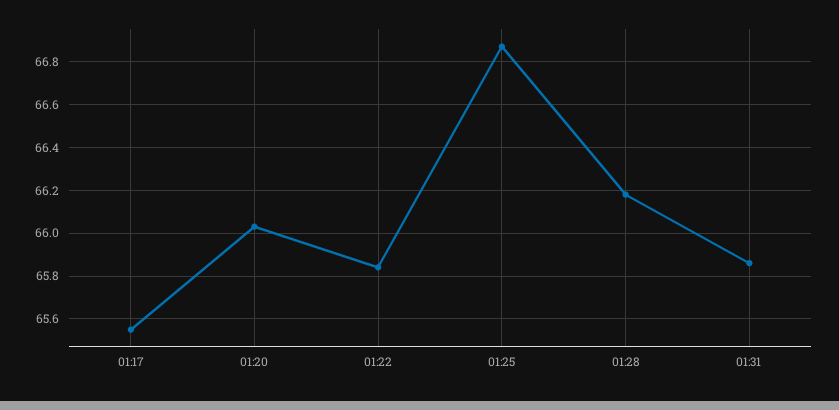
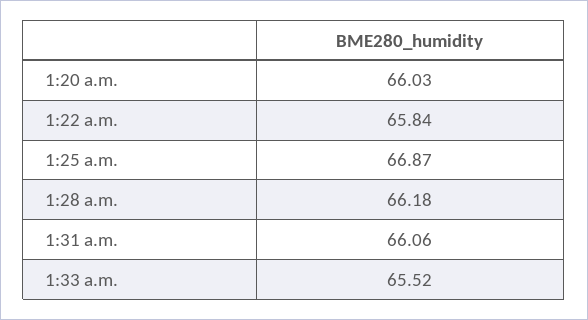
01:17: 65.55 -> none
01:31: 65.85 -> 66.06
1:33 a.m.: none -> 65.52

